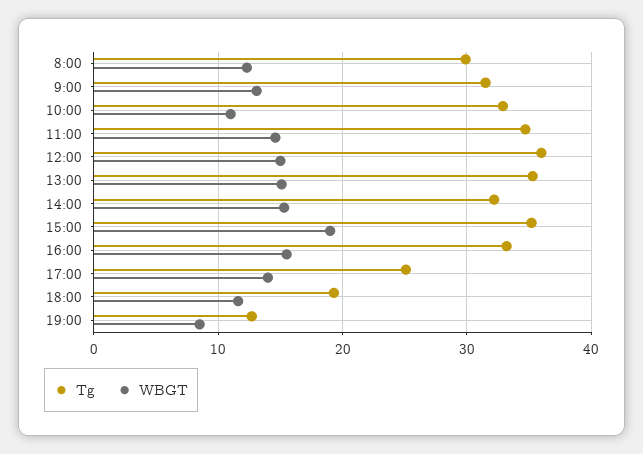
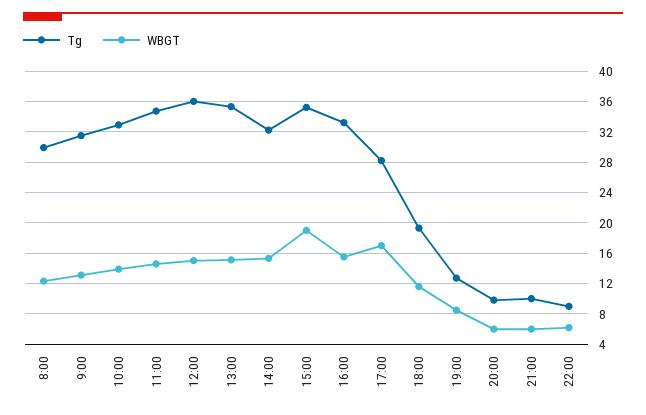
WBGT, 10:00: 11 -> 14
Tg, 17:00: 25 -> 28
WBGT, 17:00: 14 -> 17
Tg, 20:00: none -> 10
WBGT, 20:00: none -> 6
Tg, 21:00: none -> 10
WBGT, 21:00: none -> 6
Tg, 22:00: none -> 9
WBGT, 22:00: none -> 6

